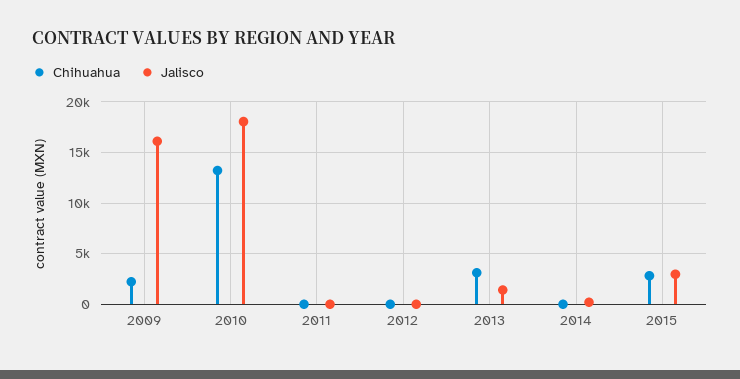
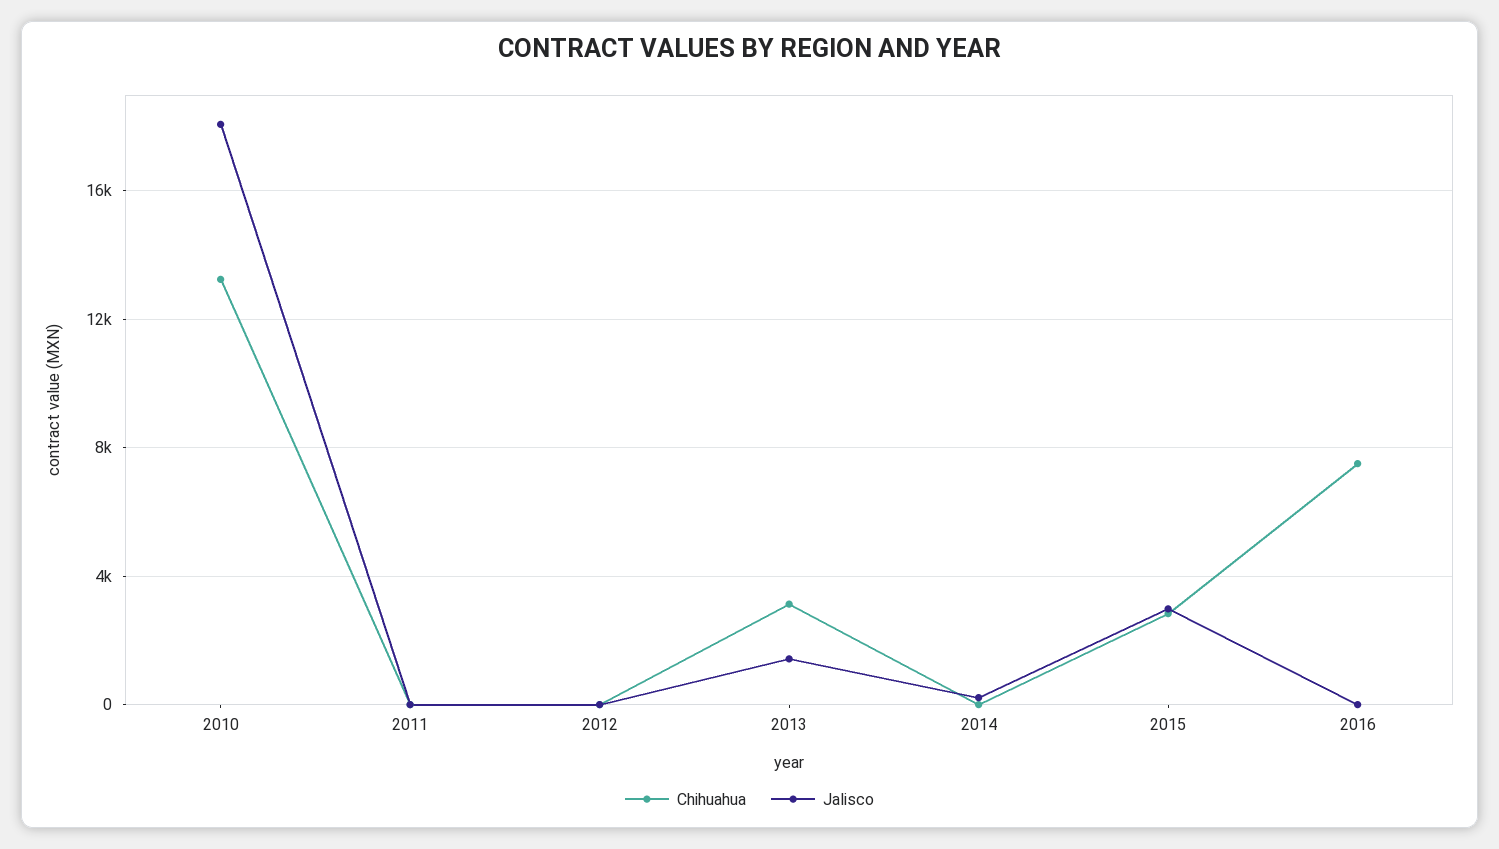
Chihuahua, 2009: 2000 -> none
Jalisco, 2009: 16000 -> none
Chihuahua, 2016: none -> 7500
Jalisco, 2016: none -> 0

